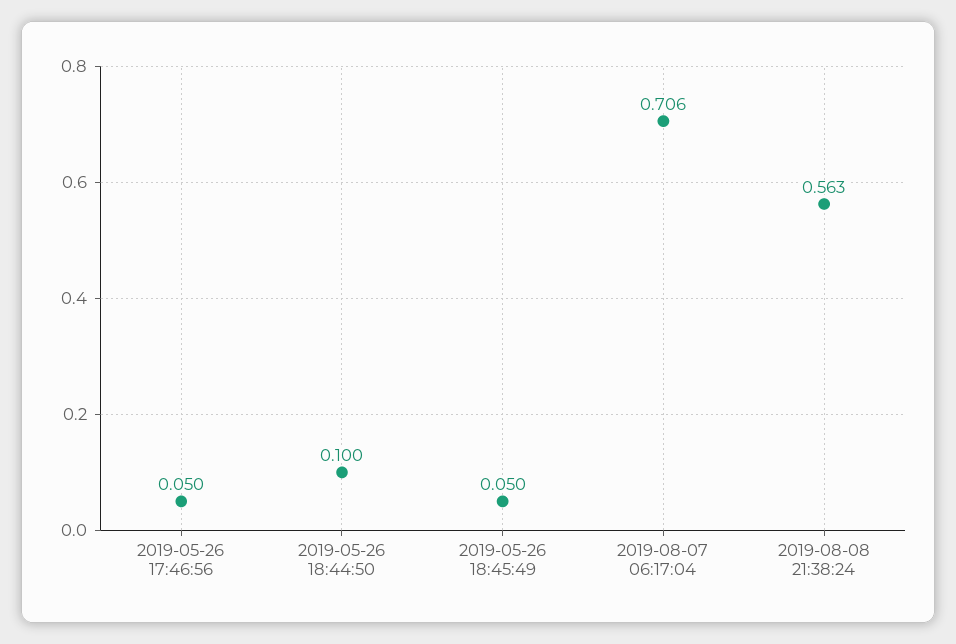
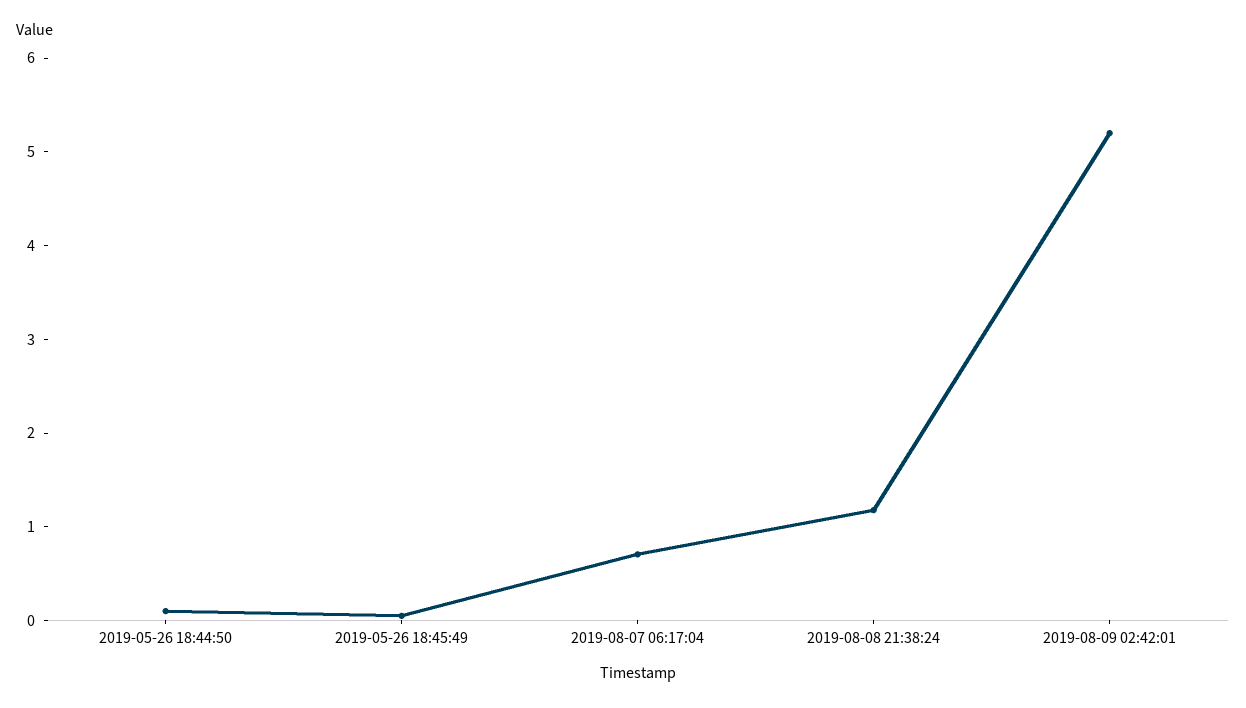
2019-05-26 17:46:56: 0.05 -> none
2019-08-08 21:38:24: 0.563 -> 1.2
2019-08-09 02:42:01: none -> 5.2

